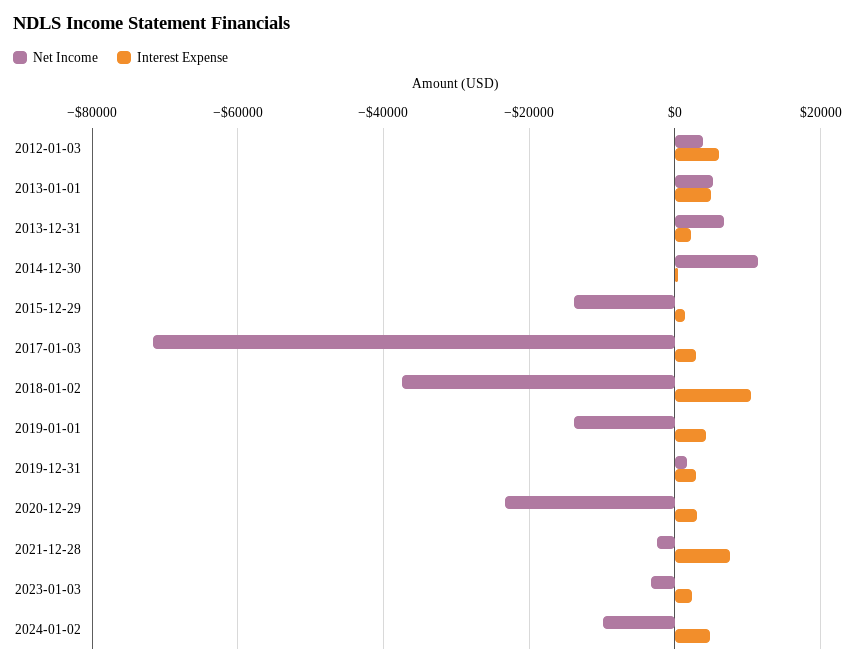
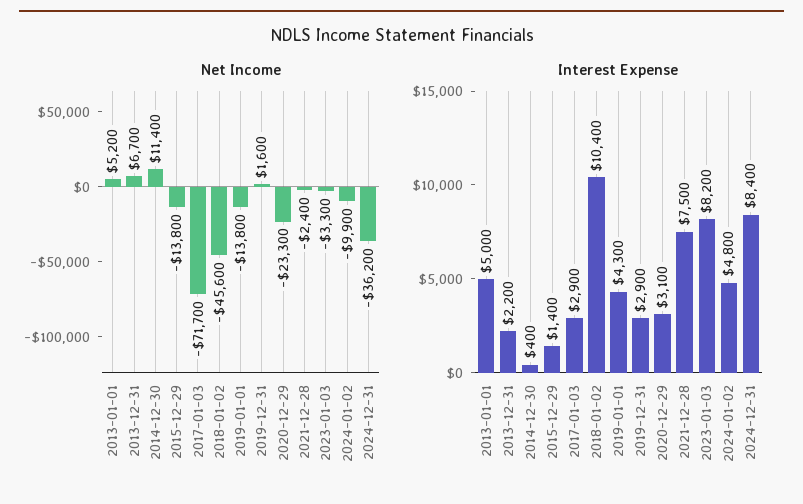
Net Income, 2012-01-03: 4000 -> none
Interest Expense, 2012-01-03: 6000 -> none
Net Income, 2018-01-02: -38000 -> -45600
Interest Expense, 2023-01-03: 2000 -> 8200
Net Income, 2024-12-31: none -> -36200
Interest Expense, 2024-12-31: none -> 8400

